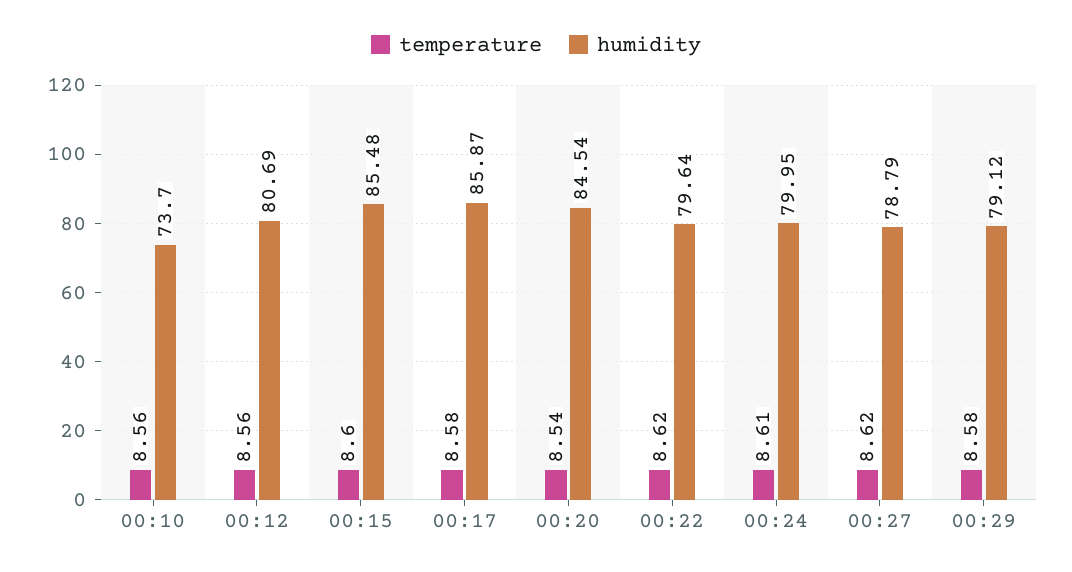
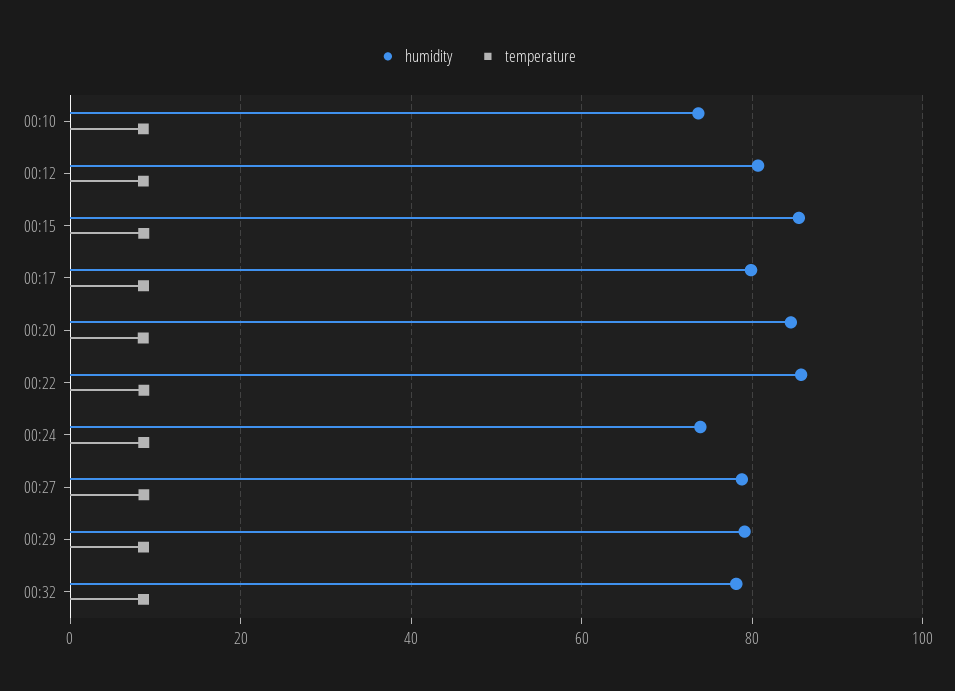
humidity, 00:17: 85.87 -> 80
humidity, 00:22: 79.64 -> 86
humidity, 00:24: 79.95 -> 74
humidity, 00:32: none -> 78
temperature, 00:32: none -> 8

